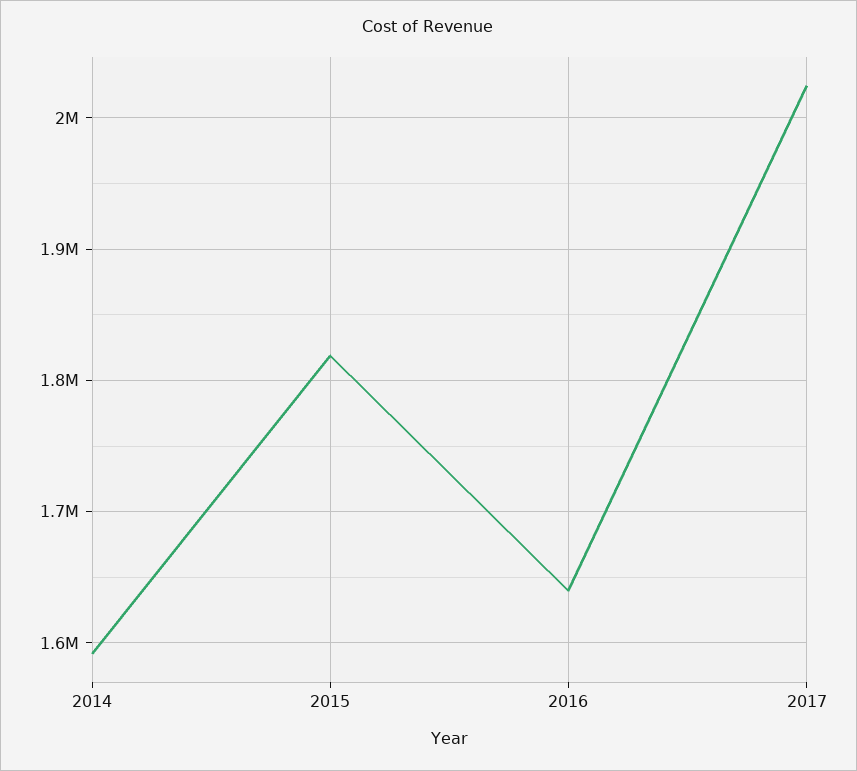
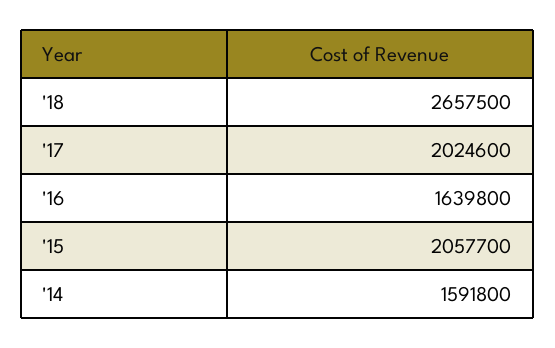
2015: 1820000 -> 2057700
'18: none -> 2657500

